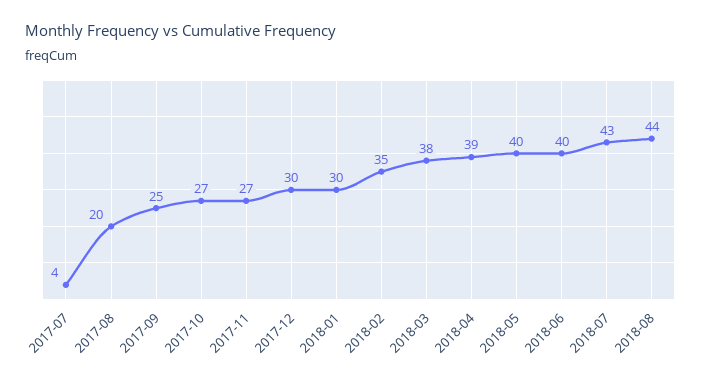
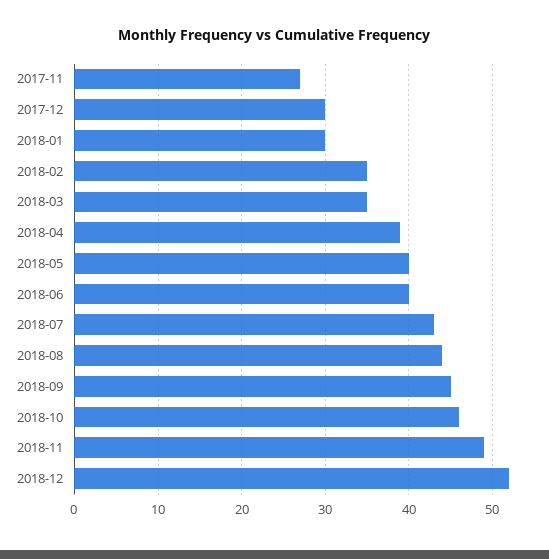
2017-07: 4 -> none
2017-08: 20 -> none
2017-09: 25 -> none
2017-10: 27 -> none
2018-03: 38 -> 35
2018-09: none -> 45
2018-10: none -> 46
2018-11: none -> 49
2018-12: none -> 52

